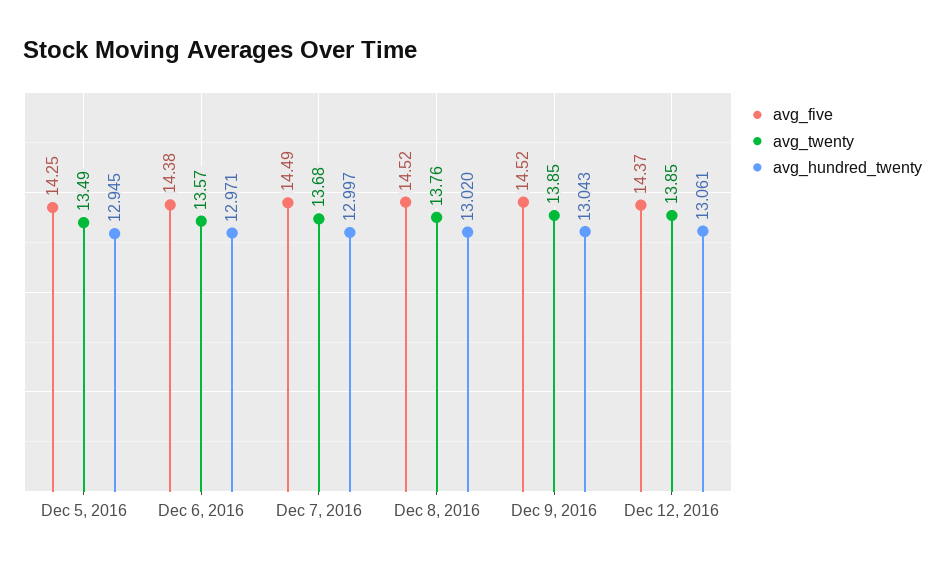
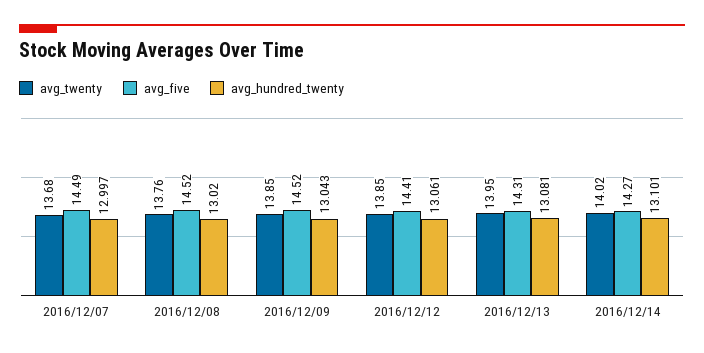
avg_five, Dec 5, 2016: 14.25 -> none
avg_twenty, Dec 5, 2016: 13.49 -> none
avg_hundred_twenty, Dec 5, 2016: 12.945 -> none
avg_five, Dec 6, 2016: 14.38 -> none
avg_twenty, Dec 6, 2016: 13.57 -> none
avg_hundred_twenty, Dec 6, 2016: 12.971 -> none
avg_five, Dec 12, 2016: 14.37 -> 14.41
avg_twenty, 2016/12/13: none -> 13.95
avg_five, 2016/12/13: none -> 14.31
avg_hundred_twenty, 2016/12/13: none -> 13.081
avg_twenty, 2016/12/14: none -> 14.02
avg_five, 2016/12/14: none -> 14.27
avg_hundred_twenty, 2016/12/14: none -> 13.101

